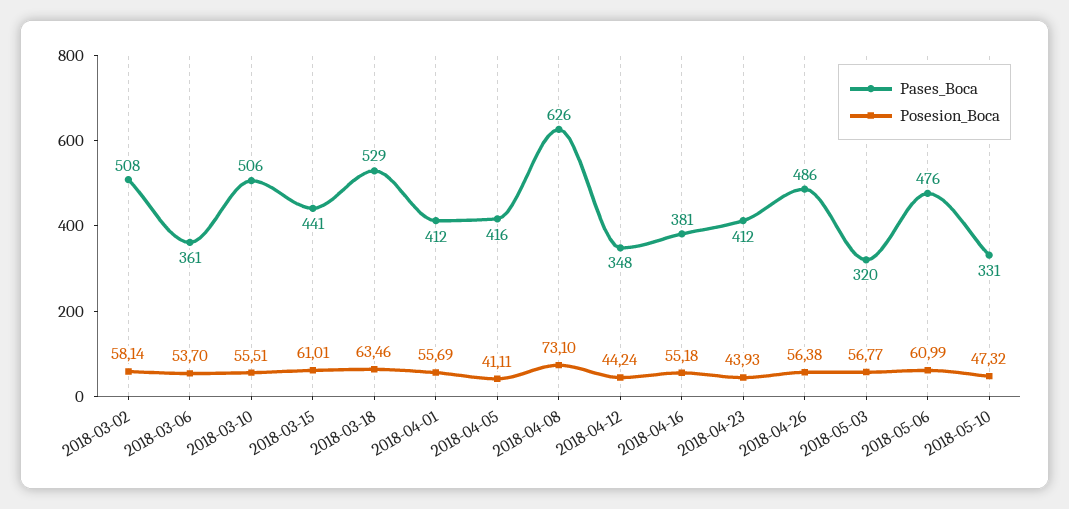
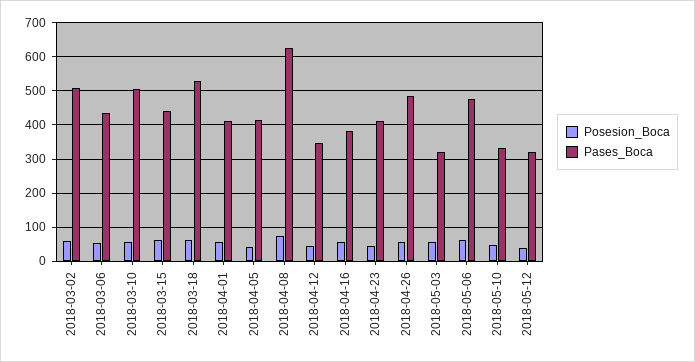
Pases_Boca, 2018-03-06: 361 -> 440
Posesion_Boca, 2018-05-12: none -> 40
Pases_Boca, 2018-05-12: none -> 320

